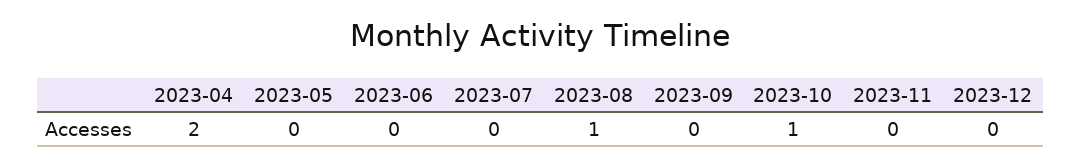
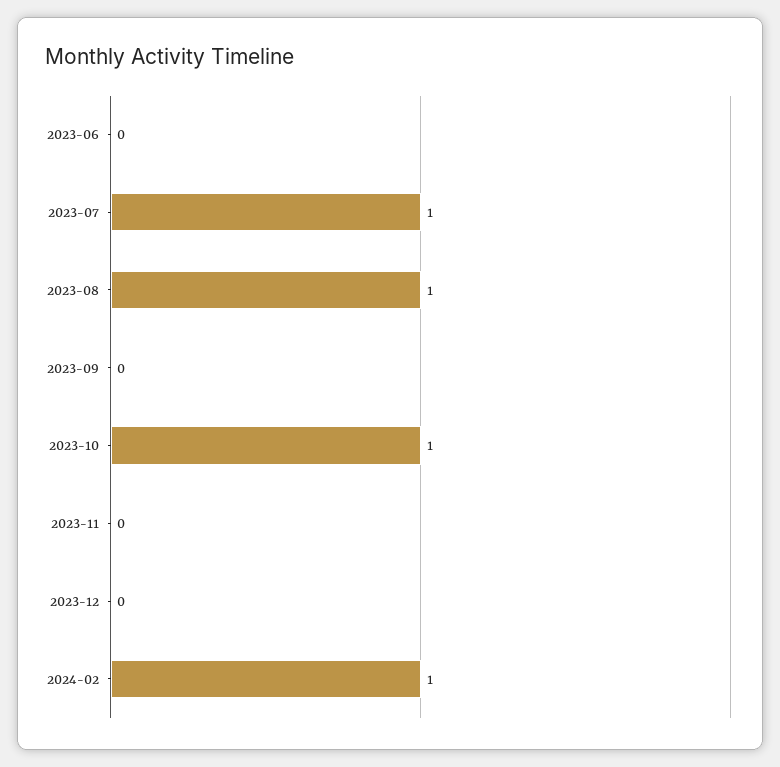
2023-04: 2 -> none
2023-05: 0 -> none
2023-07: 0 -> 1
2024-02: none -> 1

